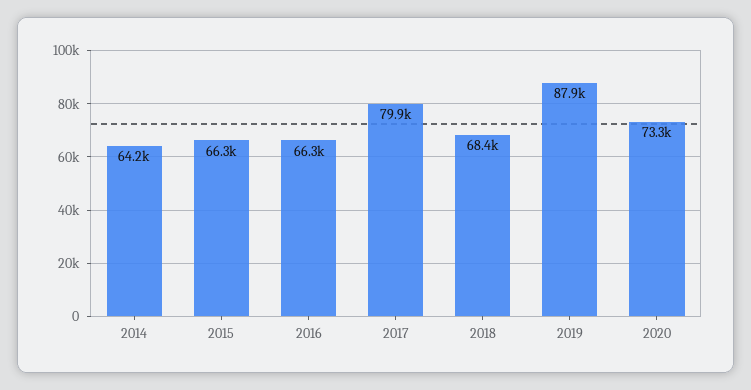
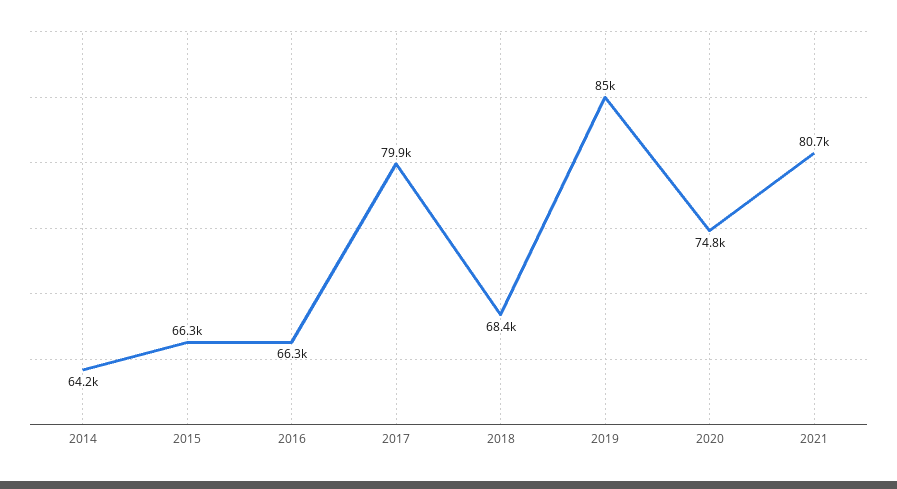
2019: 87900 -> 85000
2020: 73300 -> 74800
2021: none -> 80700

